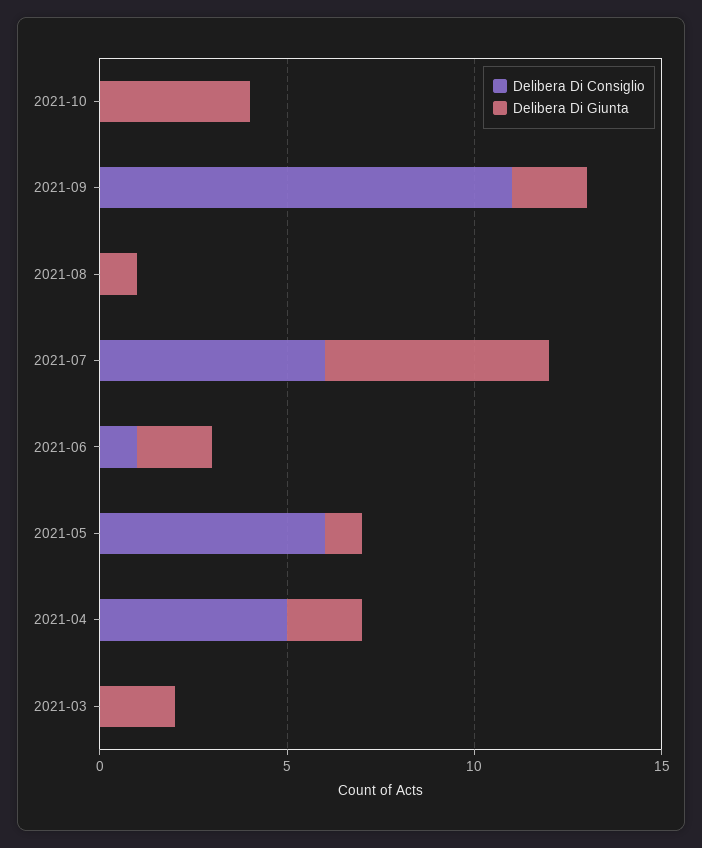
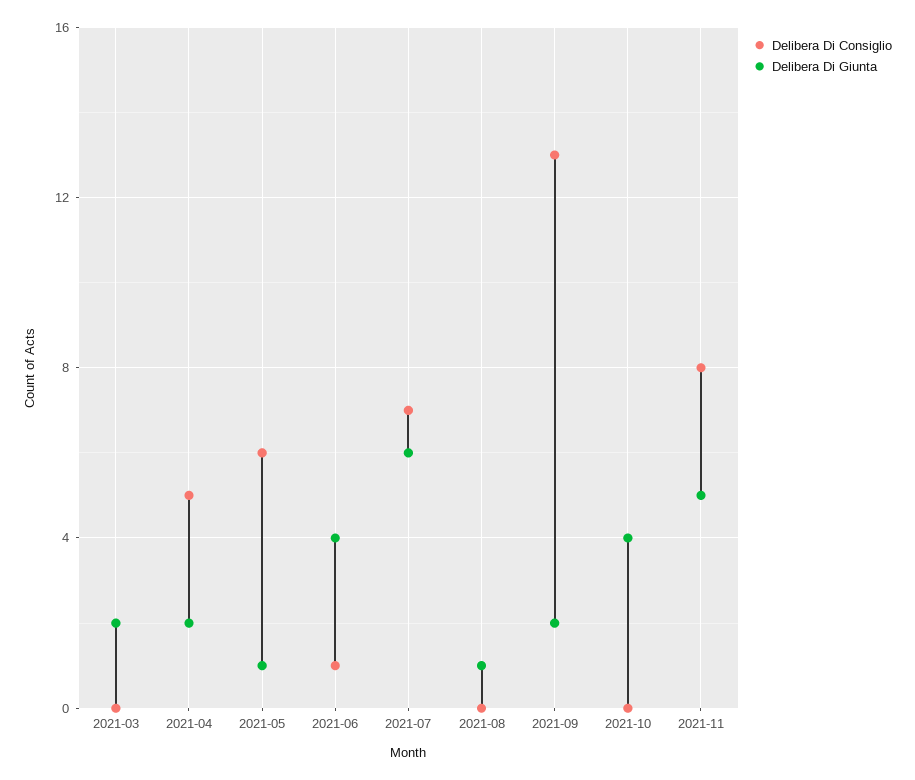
Delibera Di Consiglio, 2021-09: 11 -> 13
Delibera Di Consiglio, 2021-07: 6 -> 7
Delibera Di Giunta, 2021-06: 2 -> 4
Delibera Di Consiglio, 2021-11: none -> 8
Delibera Di Giunta, 2021-11: none -> 5

